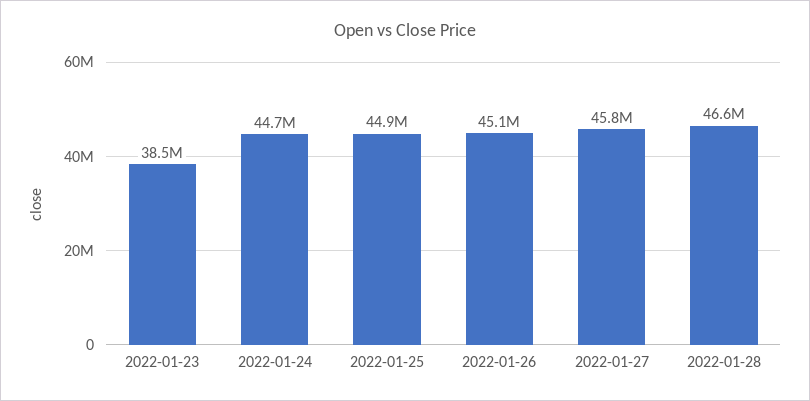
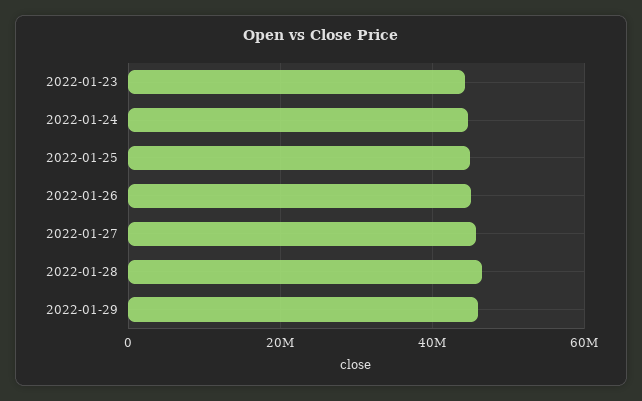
2022-01-23: 38500000 -> 44000000
2022-01-29: none -> 46000000

